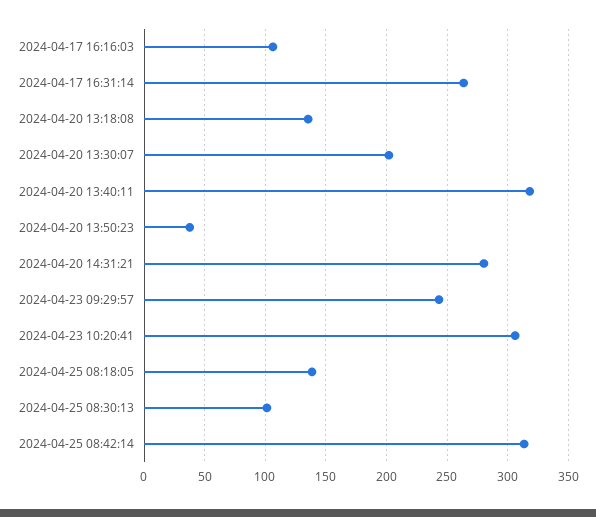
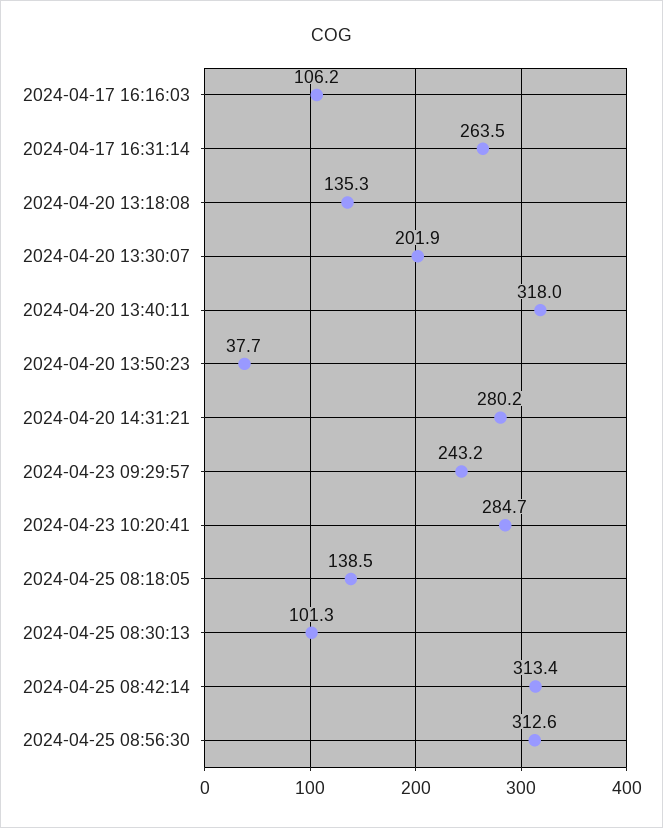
2024-04-23 10:20:41: 305 -> 284.7
2024-04-25 08:56:30: none -> 312.6

